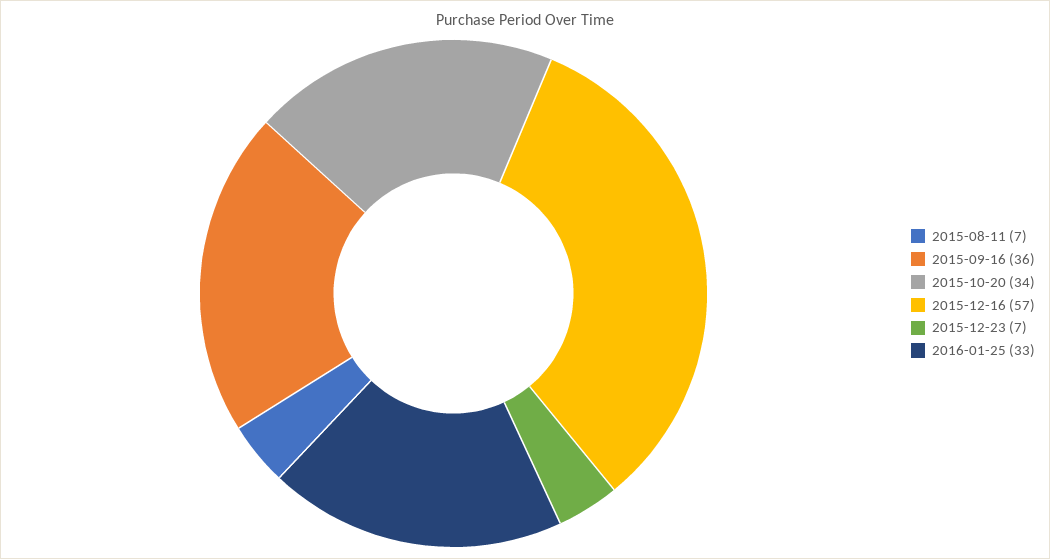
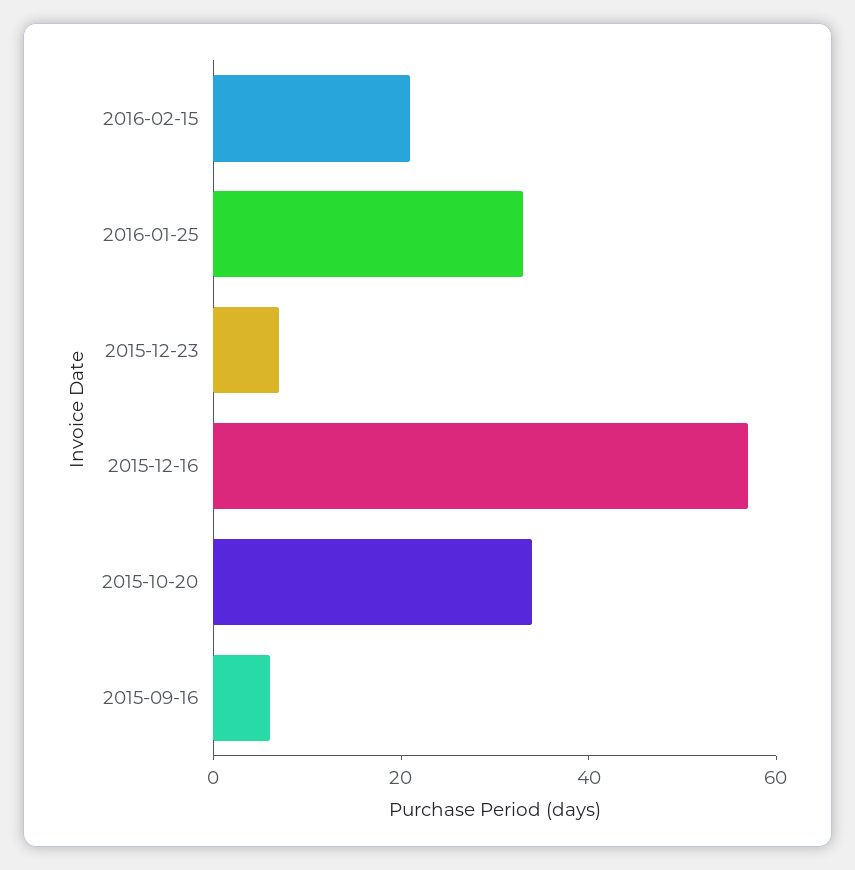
2015-08-11: 7 -> none
2015-09-16: 36 -> 5
2016-02-15: none -> 20

